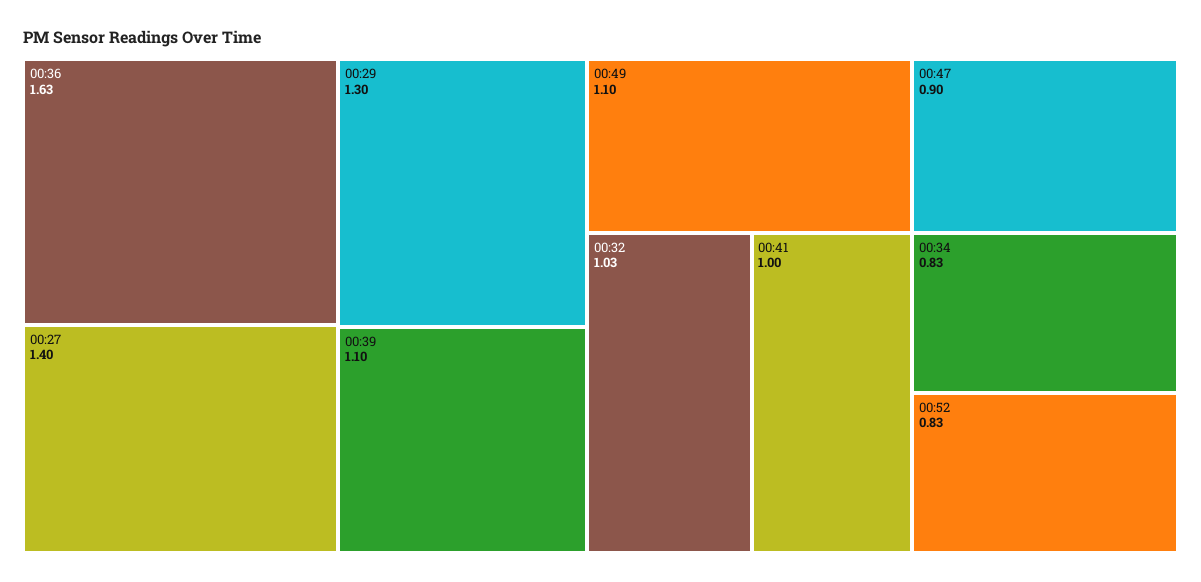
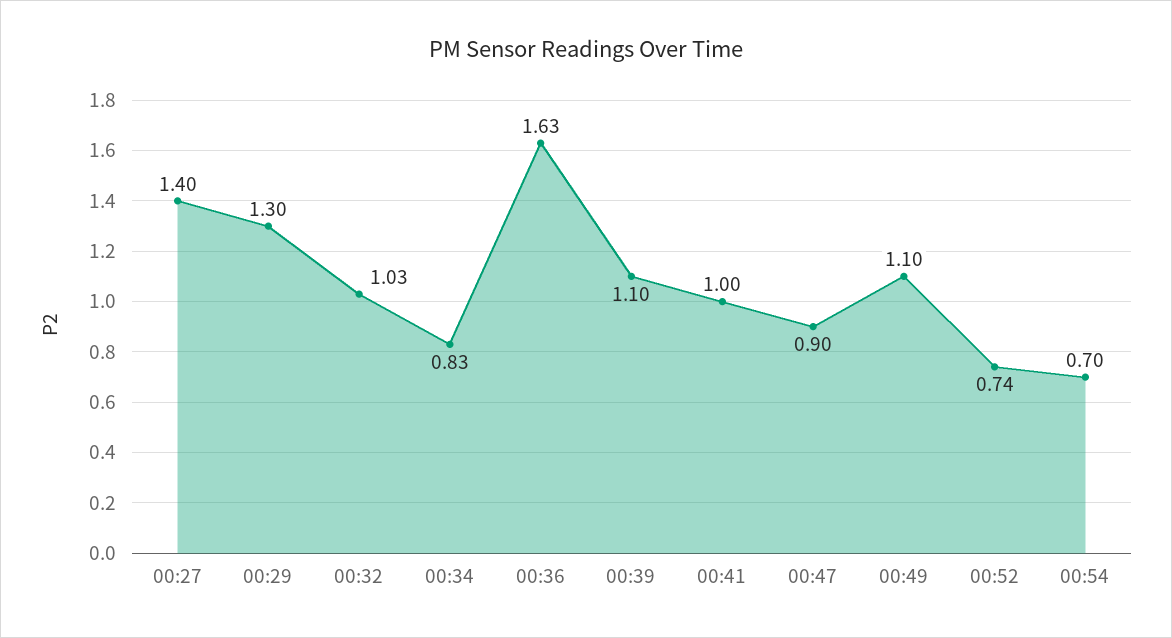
00:52: 0.83 -> 0.74
00:54: none -> 0.7

